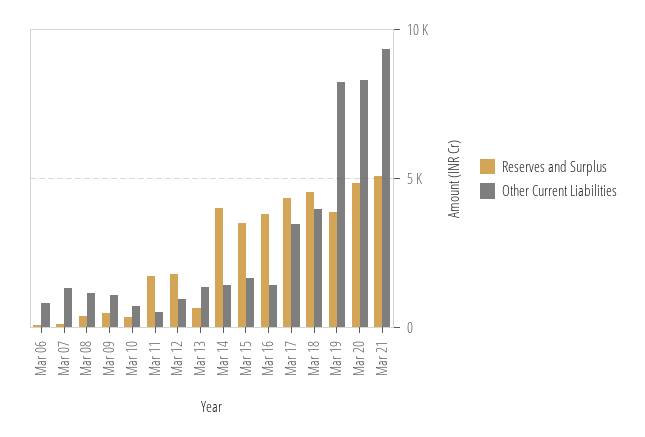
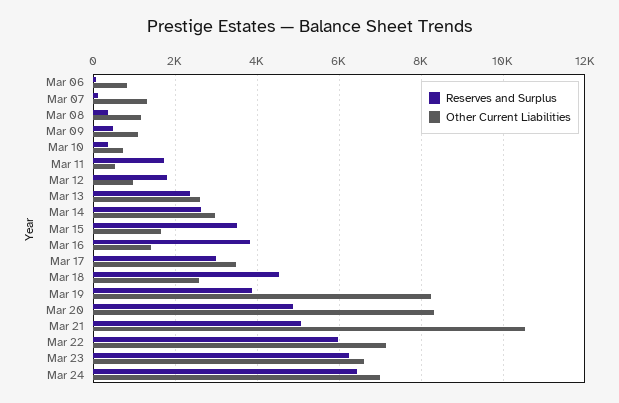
Reserves and Surplus, Mar 13: 500 -> 2400
Other Current Liabilities, Mar 13: 1500 -> 2600
Reserves and Surplus, Mar 14: 4000 -> 2600
Other Current Liabilities, Mar 14: 1500 -> 3000
Reserves and Surplus, Mar 17: 4500 -> 3000
Other Current Liabilities, Mar 18: 4000 -> 2600
Other Current Liabilities, Mar 21: 9500 -> 10600
Reserves and Surplus, Mar 22: none -> 6000
Other Current Liabilities, Mar 22: none -> 7200
Reserves and Surplus, Mar 23: none -> 6200
Other Current Liabilities, Mar 23: none -> 6600
Reserves and Surplus, Mar 24: none -> 6400
Other Current Liabilities, Mar 24: none -> 7000

